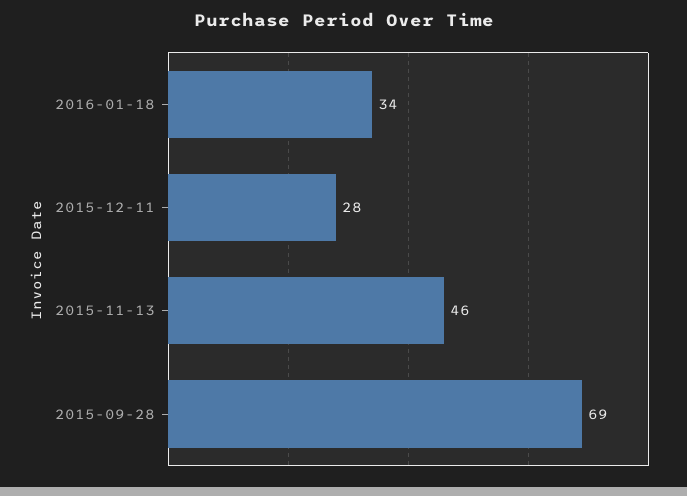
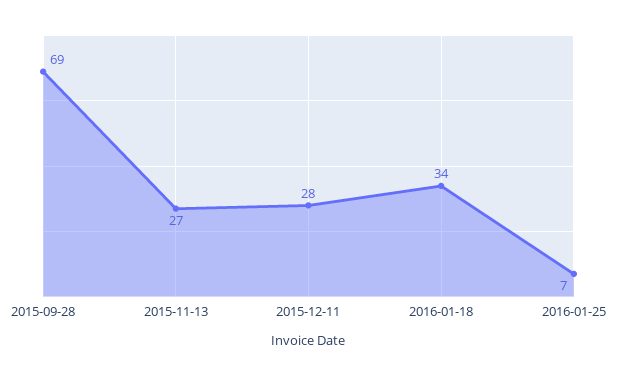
2015-11-13: 46 -> 27
2016-01-25: none -> 7

